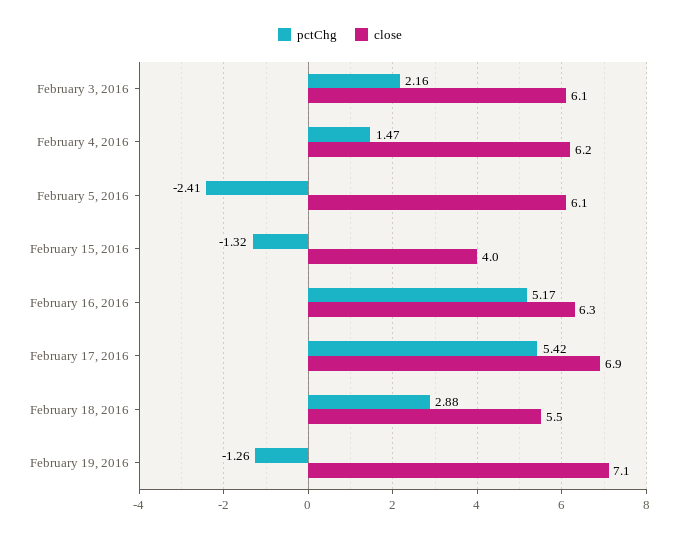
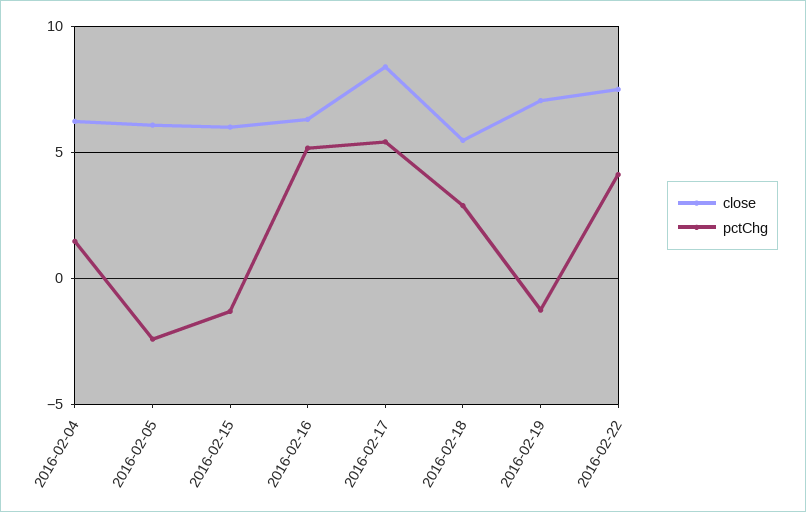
pctChg, February 3, 2016: 2.16 -> none
close, February 3, 2016: 6.1 -> none
close, February 15, 2016: 4 -> 6
close, February 17, 2016: 6.9 -> 8.5
close, 2016-02-22: none -> 7.5
pctChg, 2016-02-22: none -> 4

